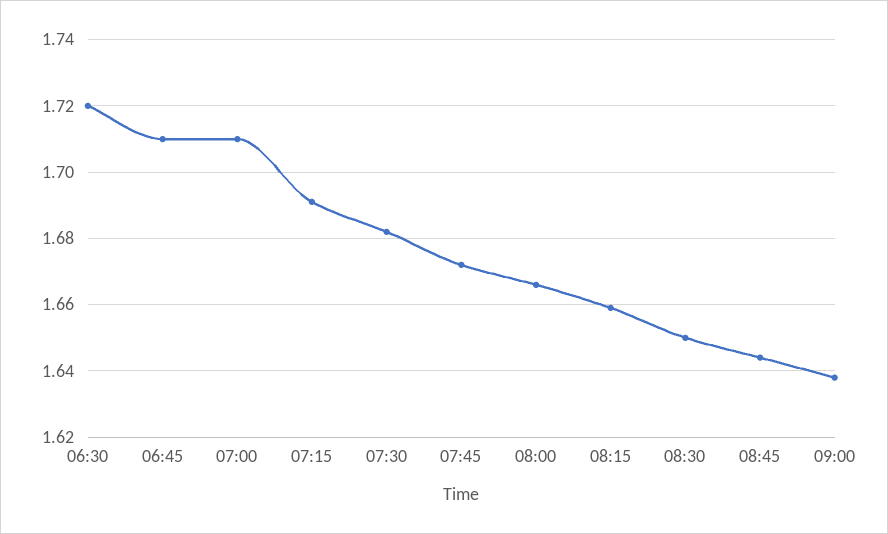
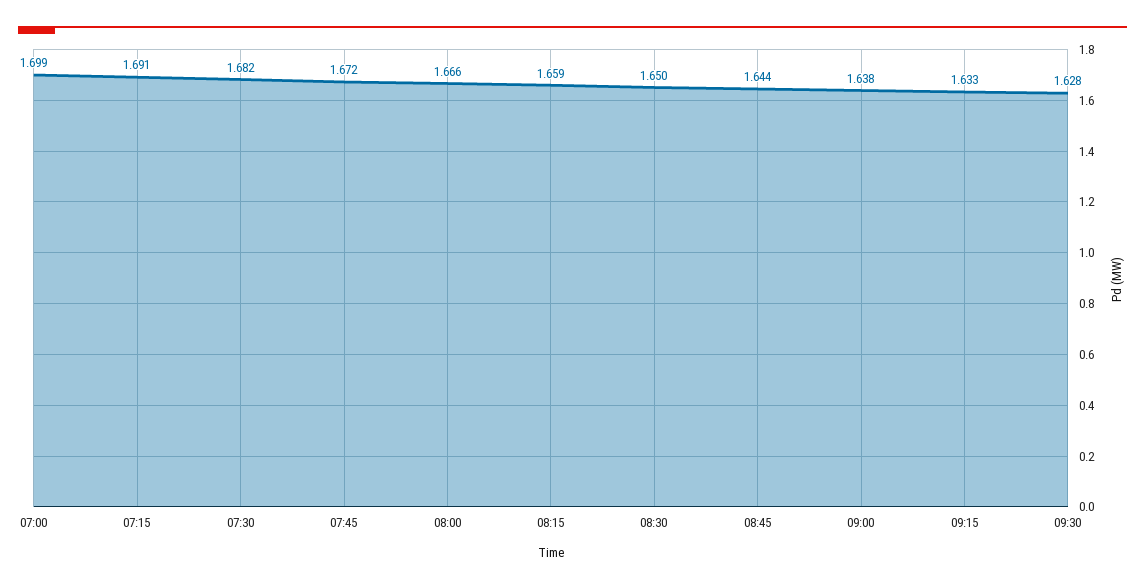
06:30: 1.72 -> none
06:45: 1.71 -> none
07:00: 1.71 -> 1.699
09:15: none -> 1.633
09:30: none -> 1.628

